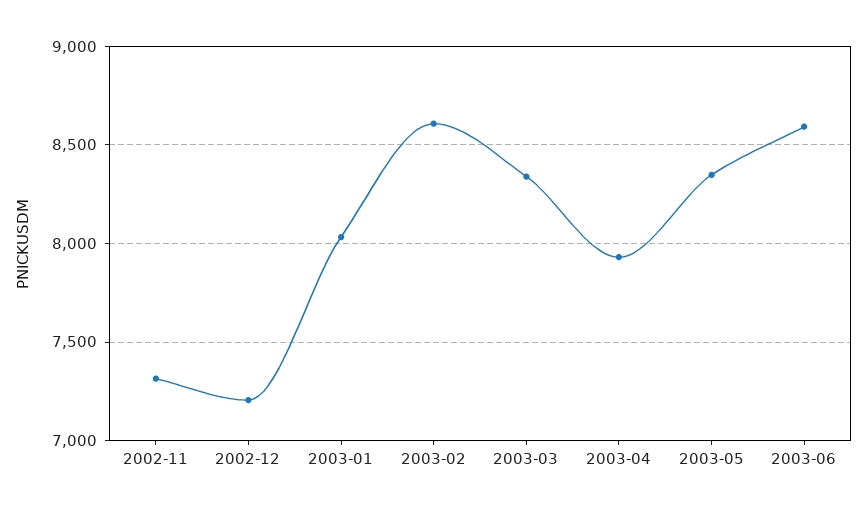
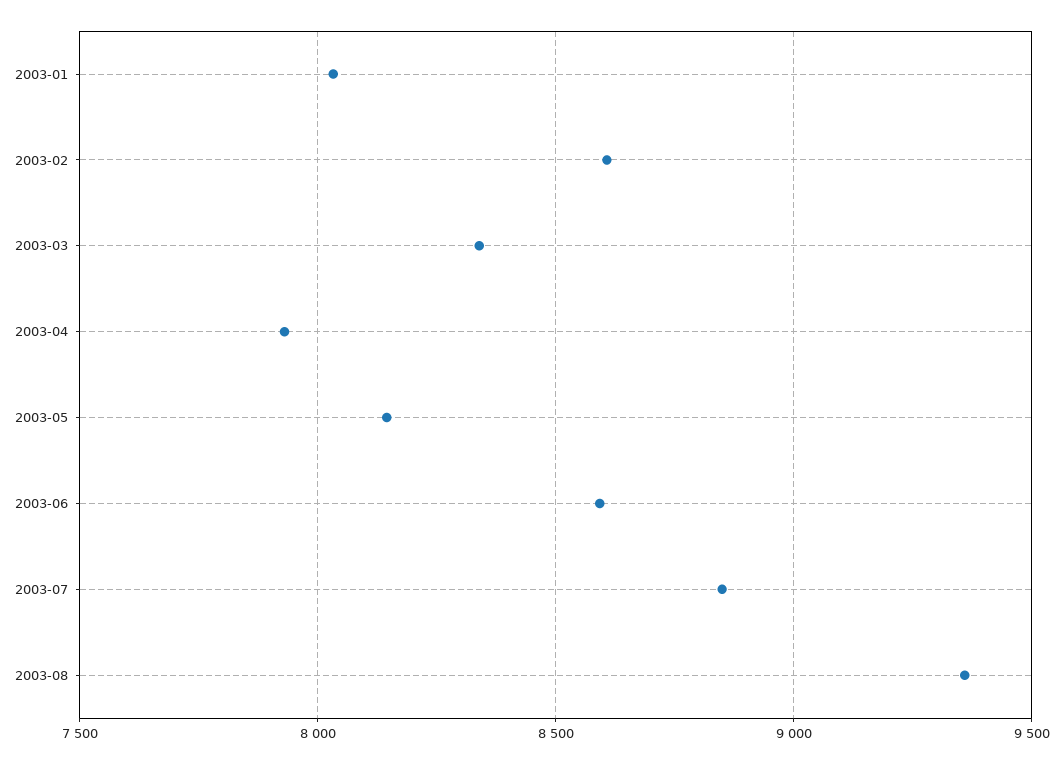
2002-11: 7300 -> none
2002-12: 7200 -> none
2003-05: 8350 -> 8150
2003-07: none -> 8850
2003-08: none -> 9350

